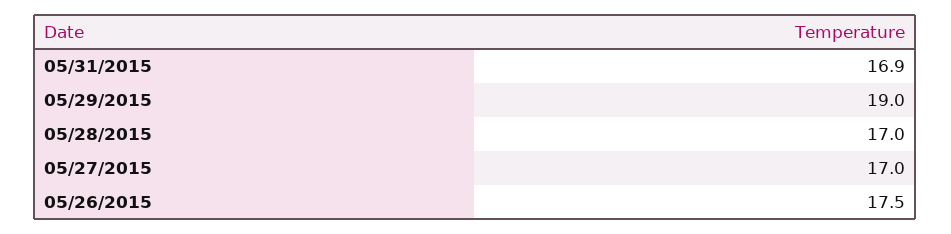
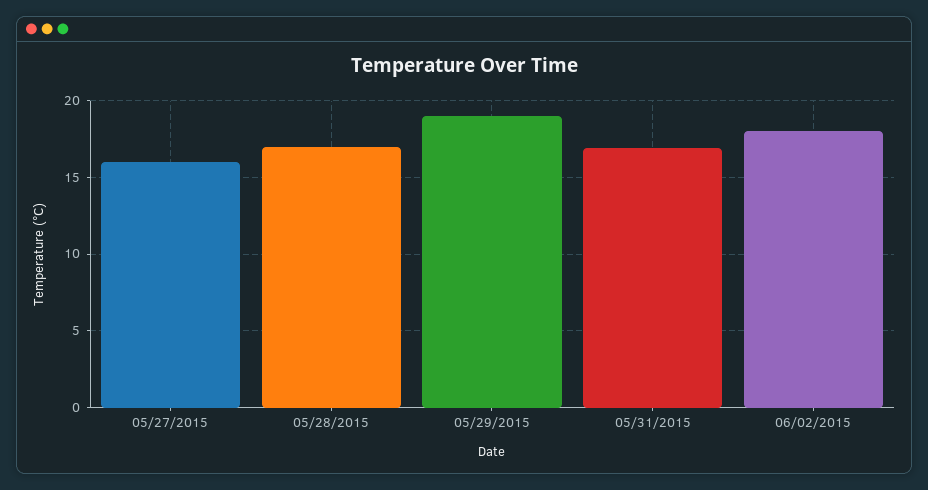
05/27/2015: 17 -> 16
05/26/2015: 17.5 -> none
06/02/2015: none -> 18

